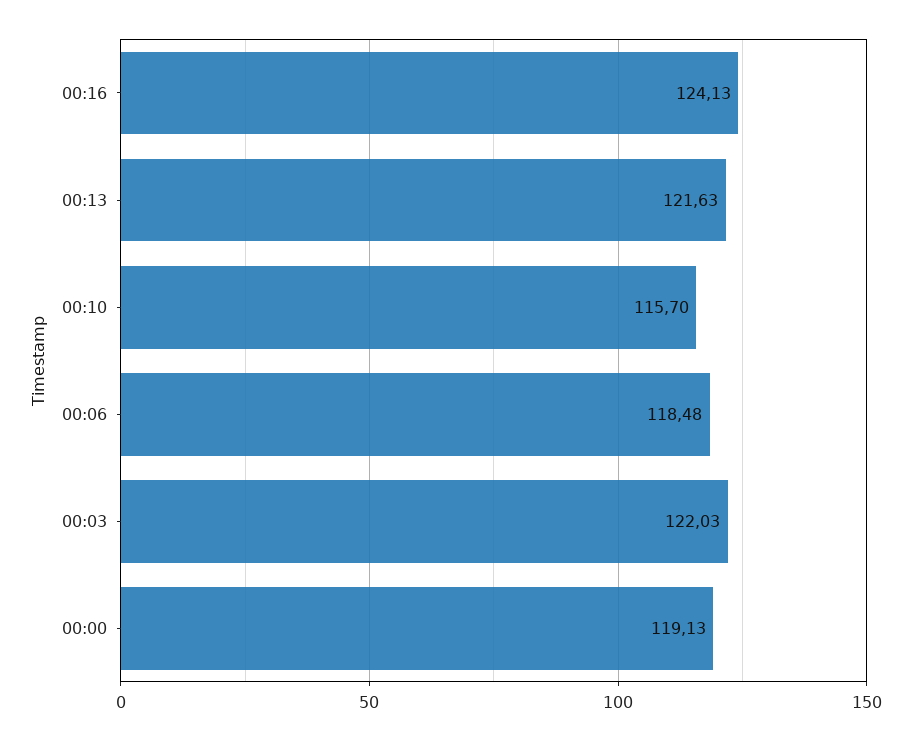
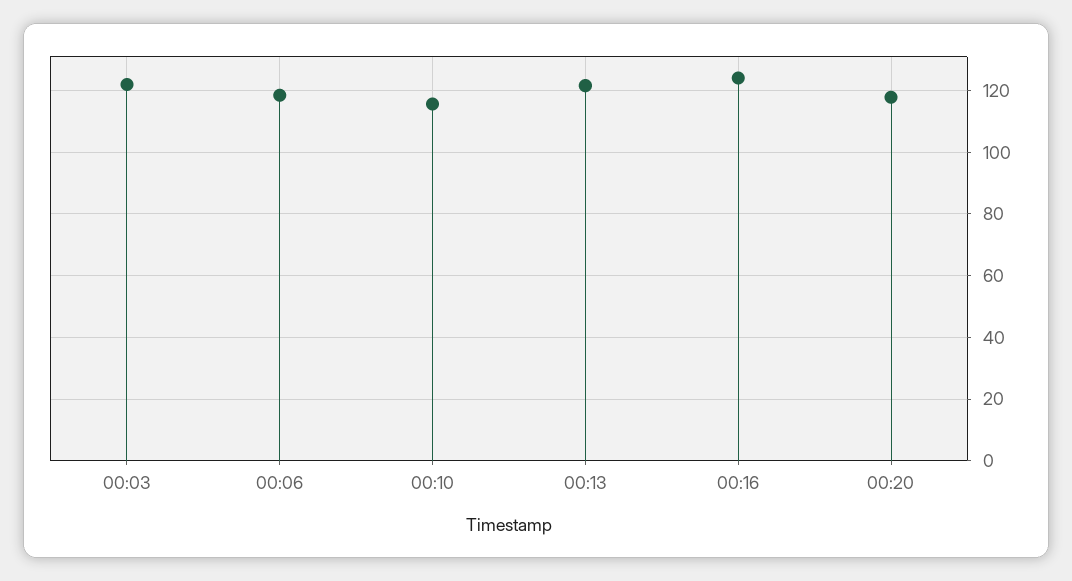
00:00: 119.13 -> none
00:20: none -> 118

